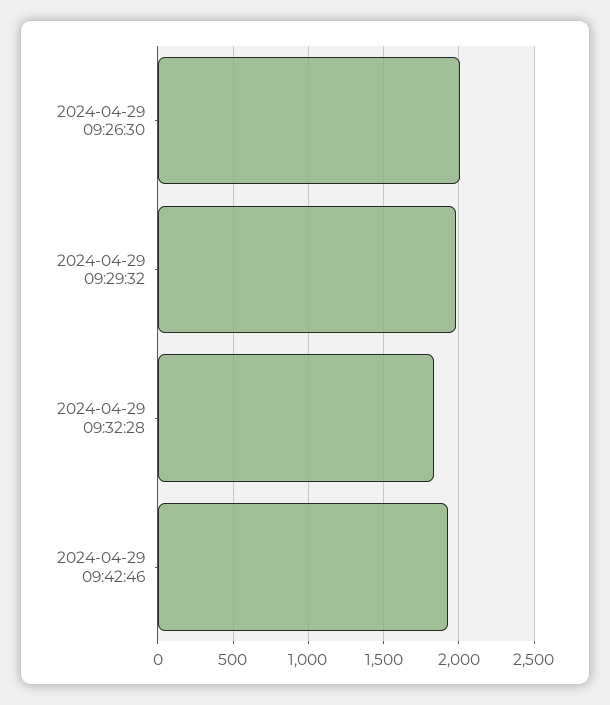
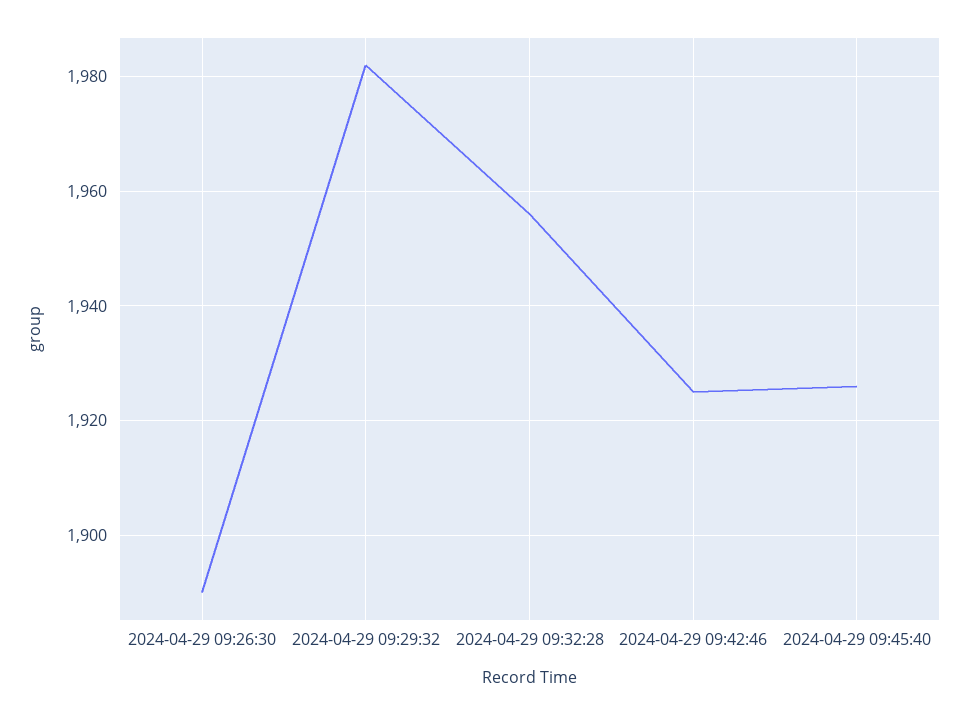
2024-04-29 09:26:30: 2000 -> 1890
2024-04-29 09:32:28: 1850 -> 1955
2024-04-29 09:45:40: none -> 1925

